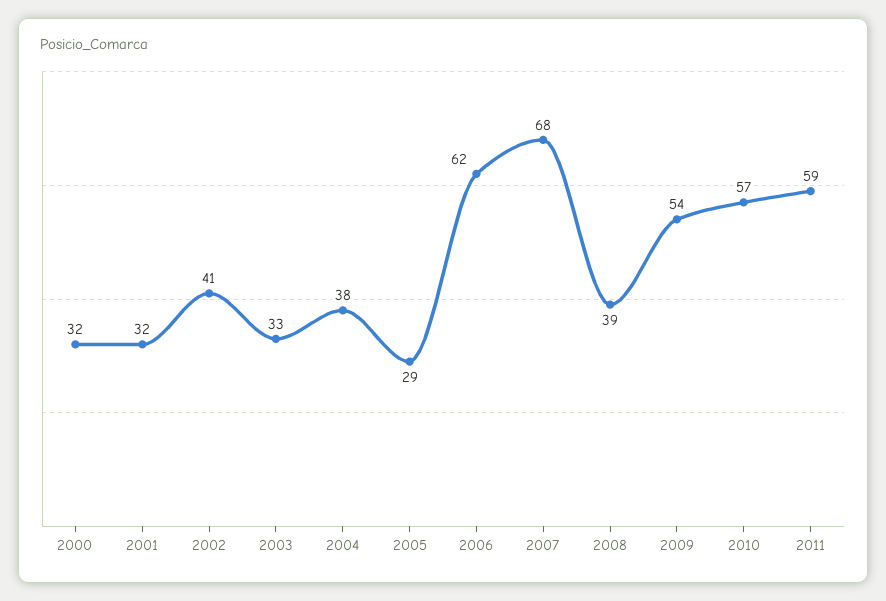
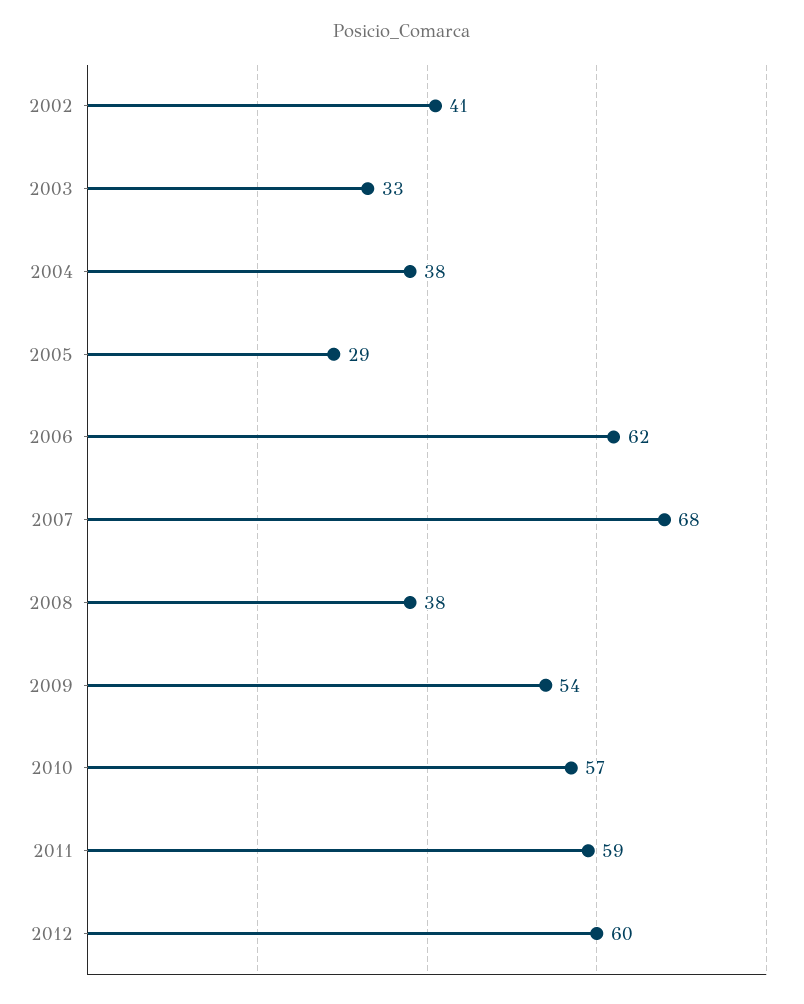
2000: 32 -> none
2001: 32 -> none
2008: 39 -> 38
2012: none -> 60

